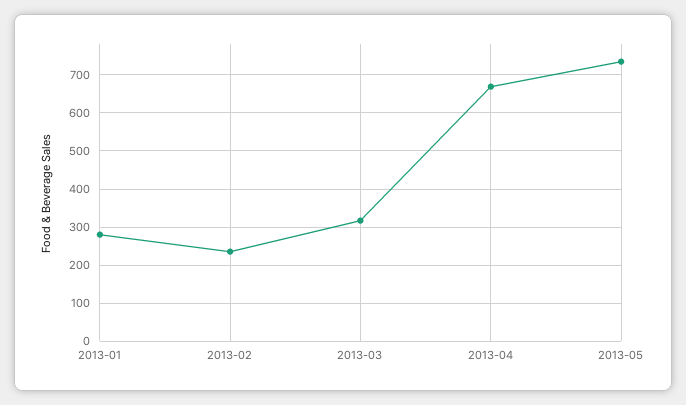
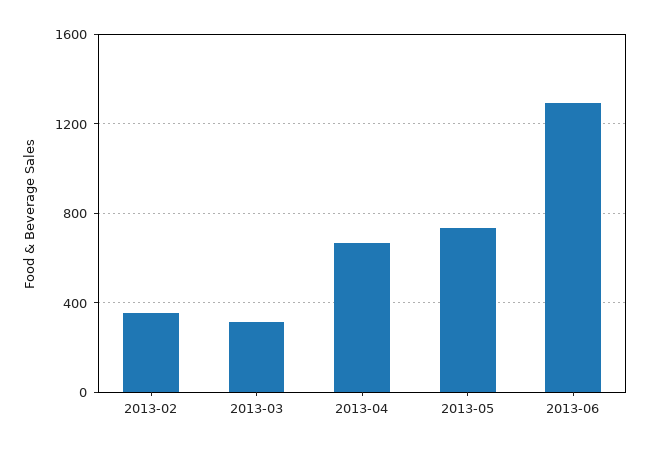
2013-01: 280 -> none
2013-02: 240 -> 350
2013-06: none -> 1300

